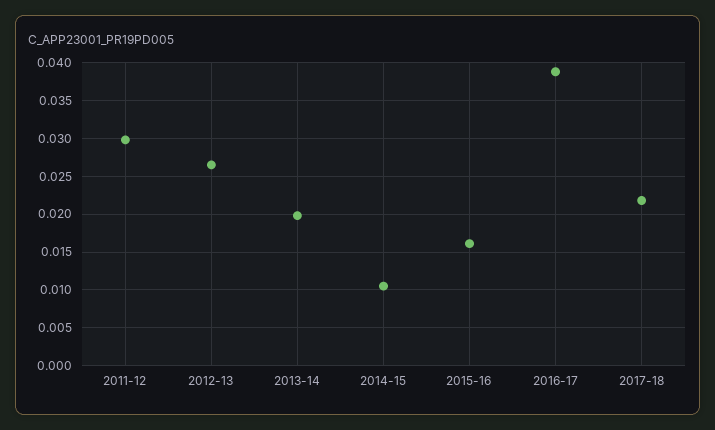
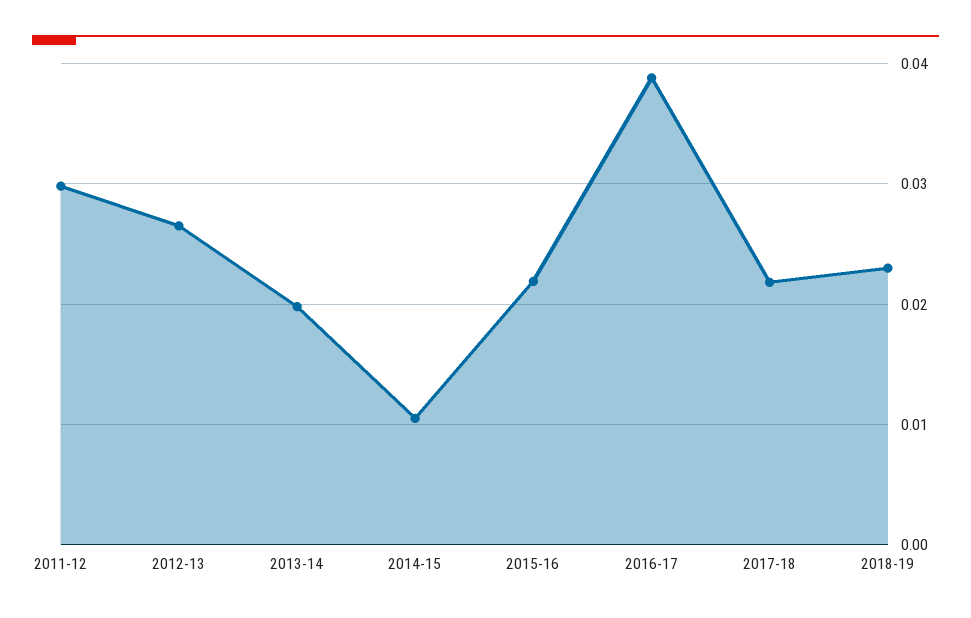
2015-16: 0.016 -> 0.022
2018-19: none -> 0.023

